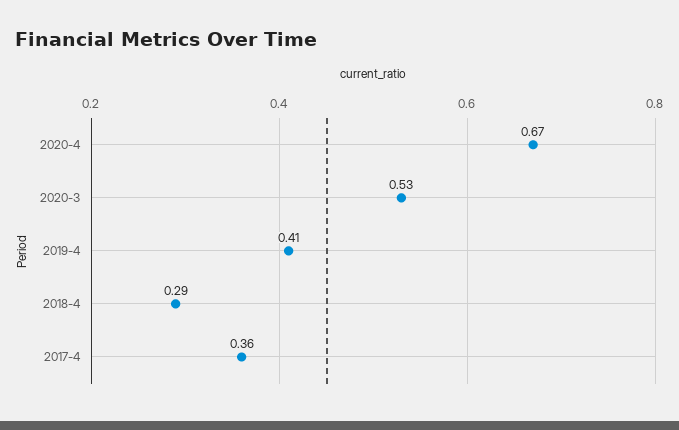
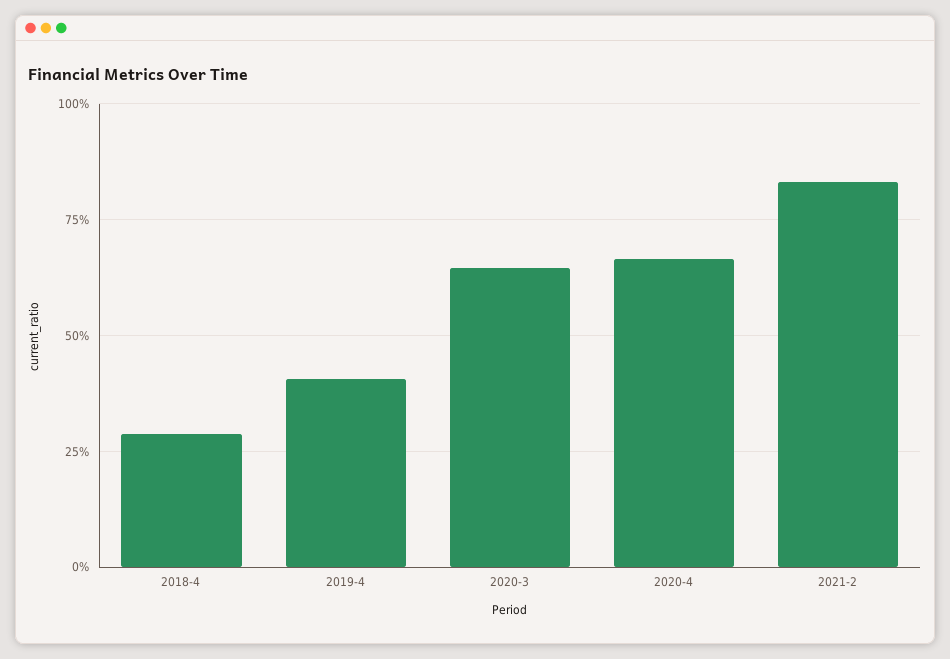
2020-3: 0.53 -> 0.65
2017-4: 0.36 -> none
2021-2: none -> 0.825

